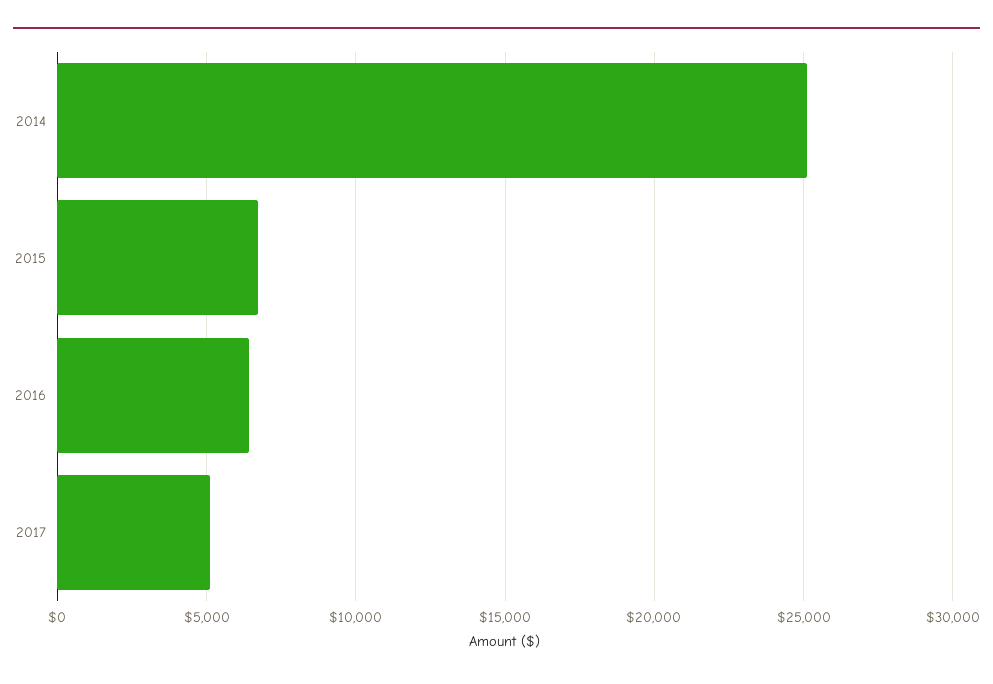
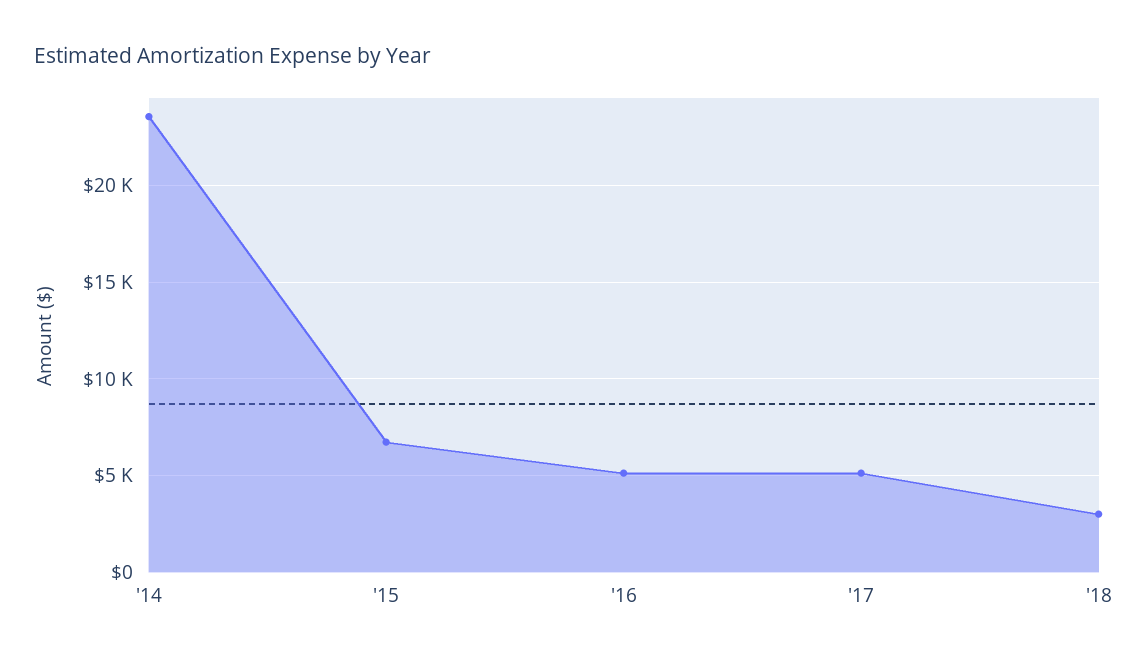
2014: 25000 -> 23500
2016: 6500 -> 5000
'18: none -> 3000

